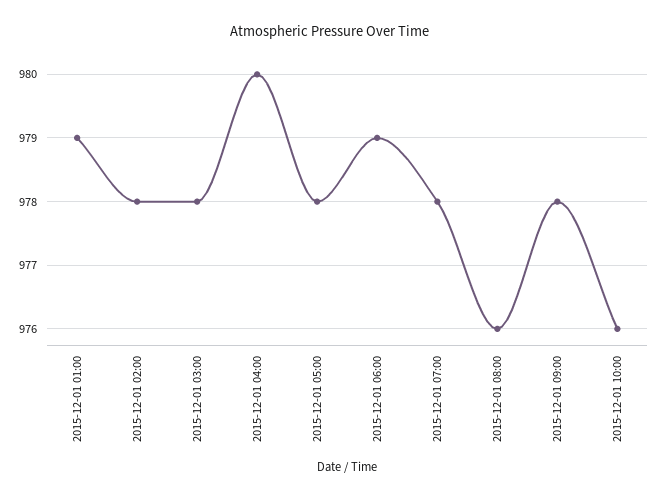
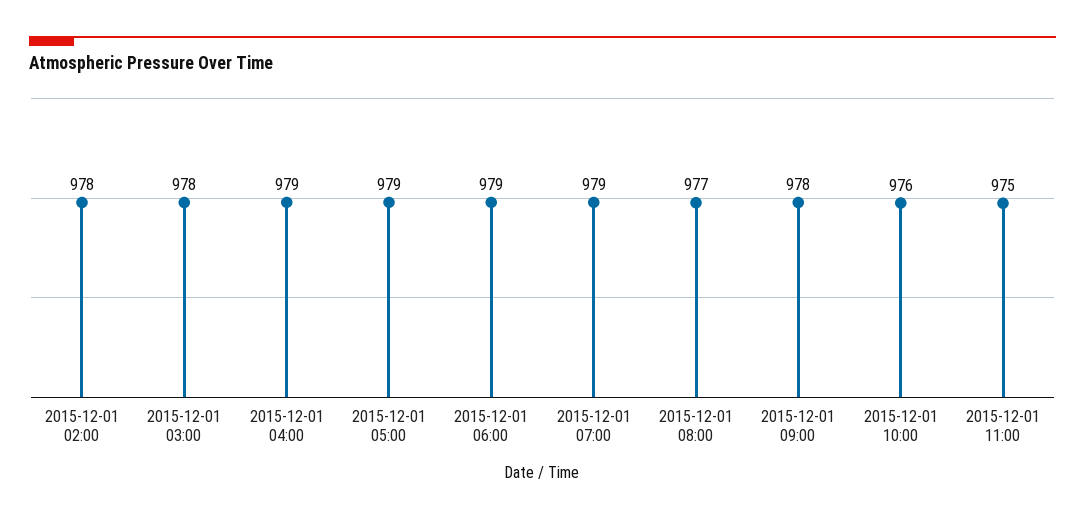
2015-12-01 01:00: 979 -> none
2015-12-01 04:00: 980 -> 979
2015-12-01 05:00: 978 -> 979
2015-12-01 07:00: 978 -> 979
2015-12-01 08:00: 976 -> 977
2015-12-01 11:00: none -> 975

